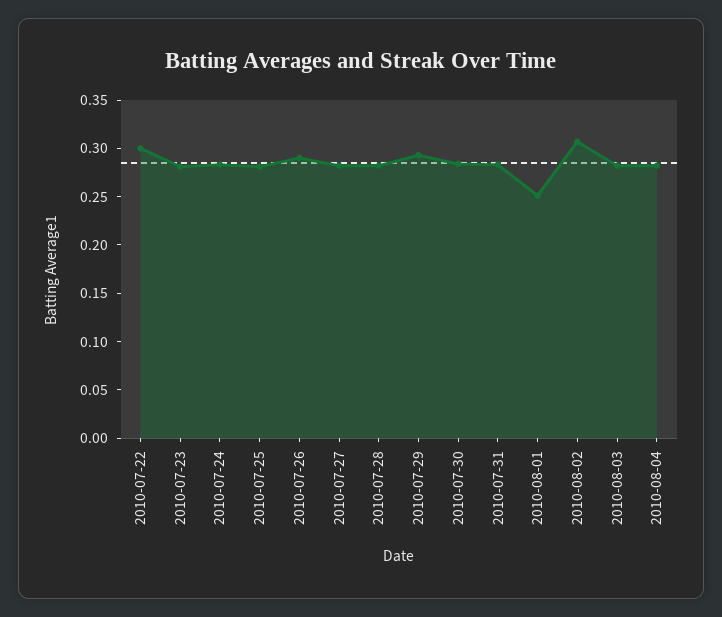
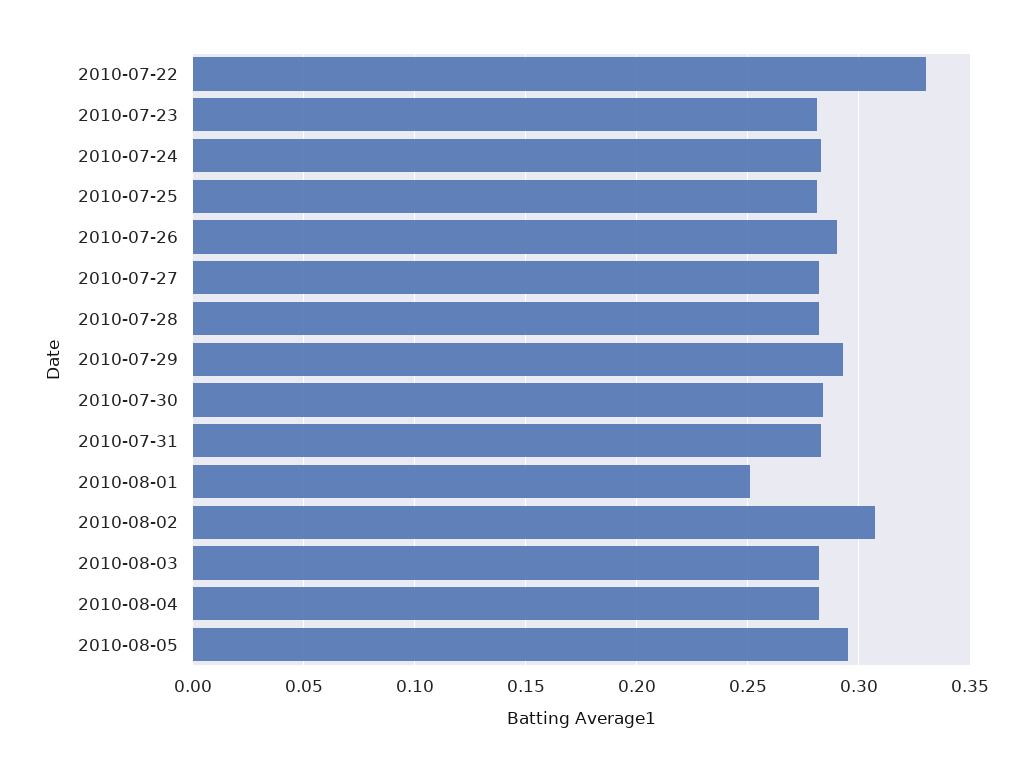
2010-07-22: 0.3 -> 0.33
2010-08-05: none -> 0.295

